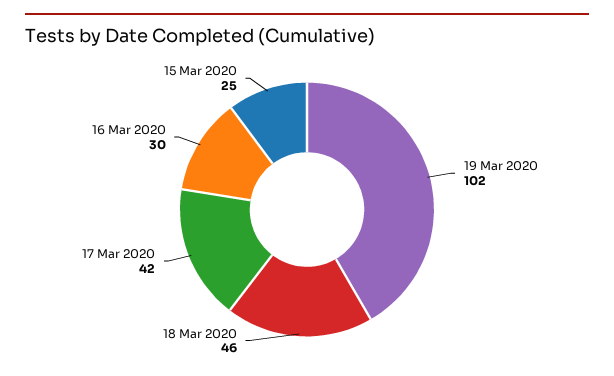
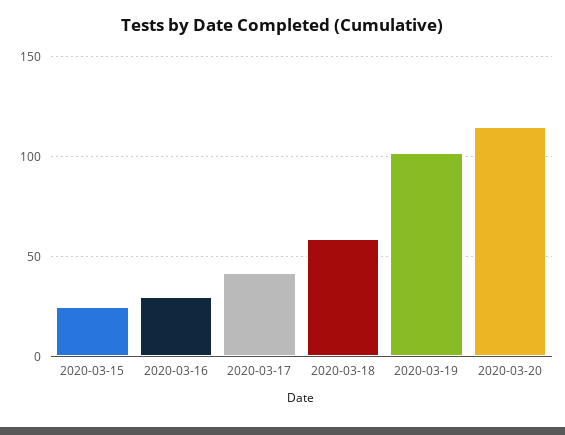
18 Mar 2020: 46 -> 60
2020-03-20: none -> 115

